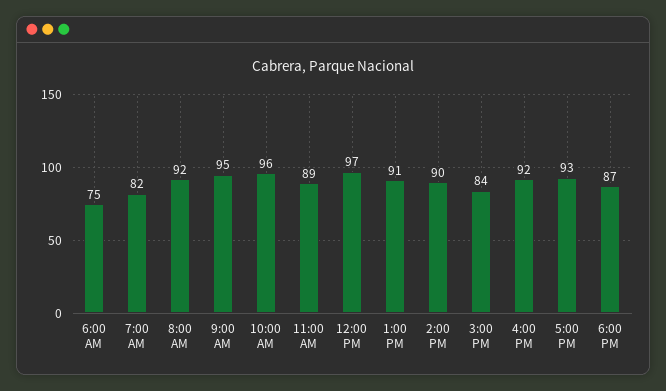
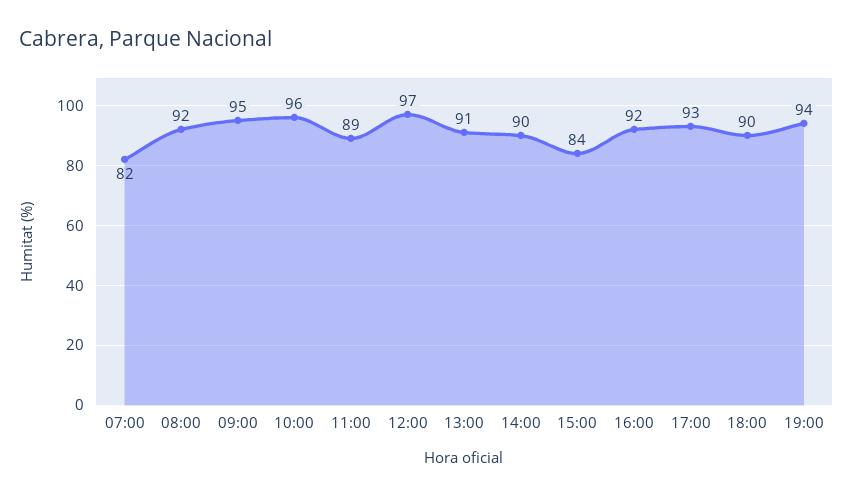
6:00 AM: 75 -> none
6:00 PM: 87 -> 90
19:00: none -> 94

